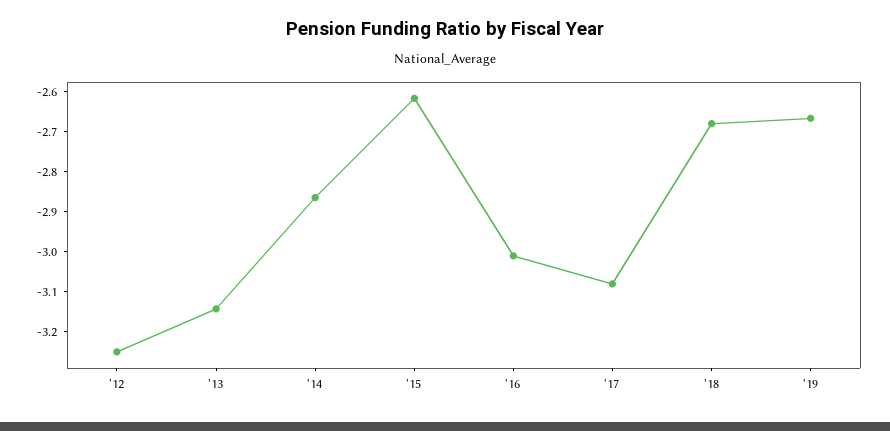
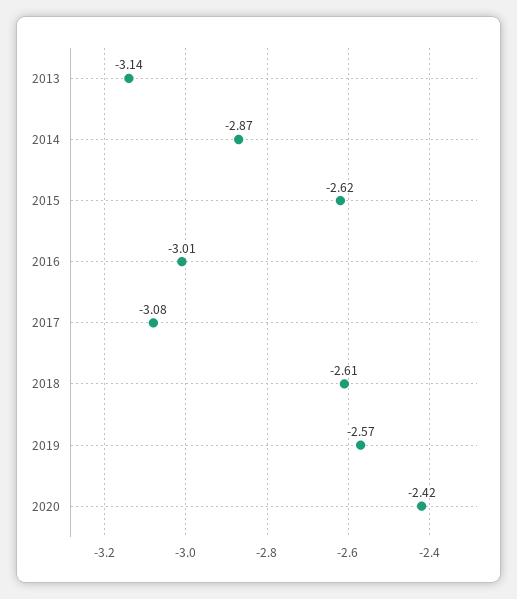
'12: -3.25 -> none
'18: -2.675 -> -2.61
'19: -2.675 -> -2.57
2020: none -> -2.42

